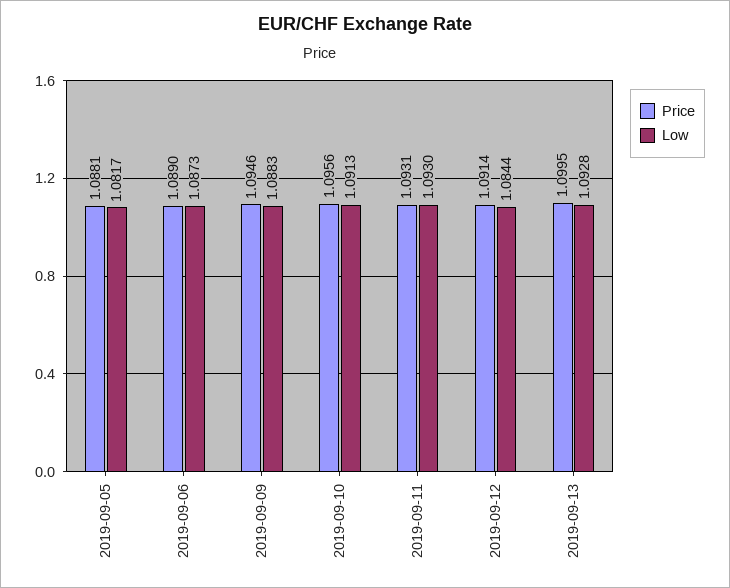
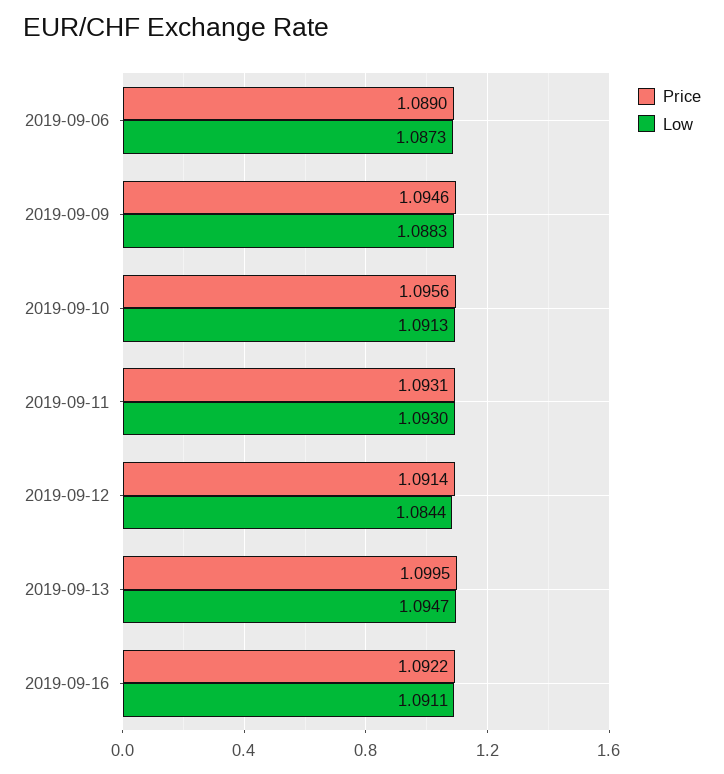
Price, 2019-09-05: 1.0881 -> none
Low, 2019-09-05: 1.0817 -> none
Low, 2019-09-13: 1.0928 -> 1.0947
Price, 2019-09-16: none -> 1.0922
Low, 2019-09-16: none -> 1.0911

